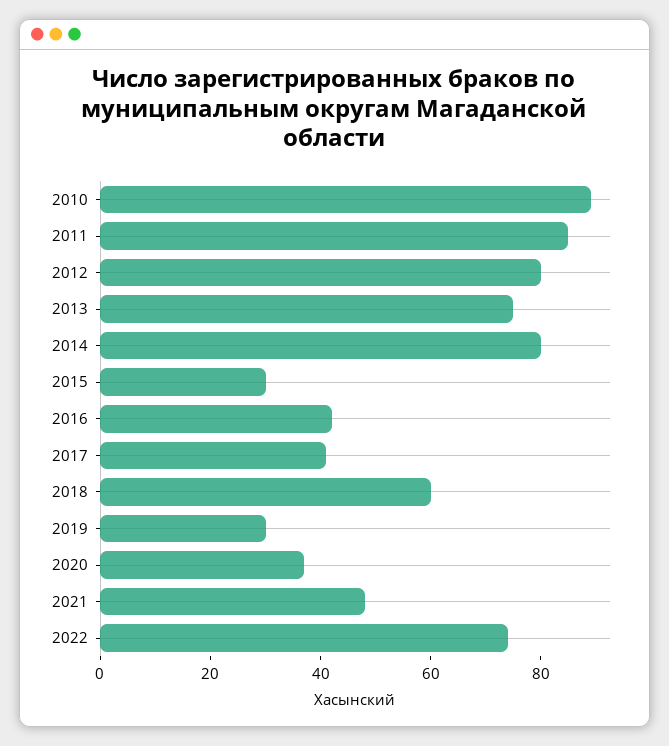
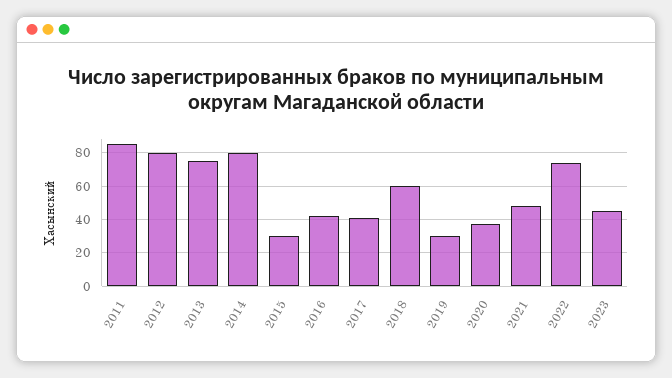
2010: 90 -> none
2023: none -> 45

